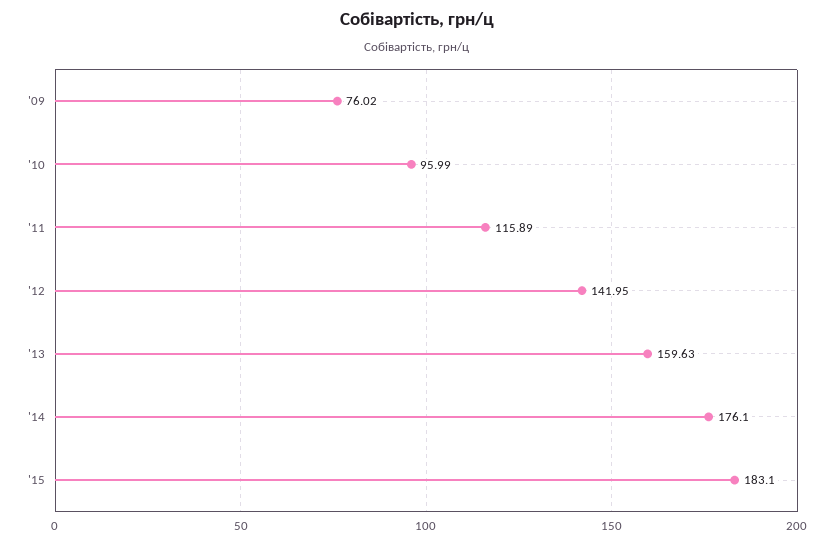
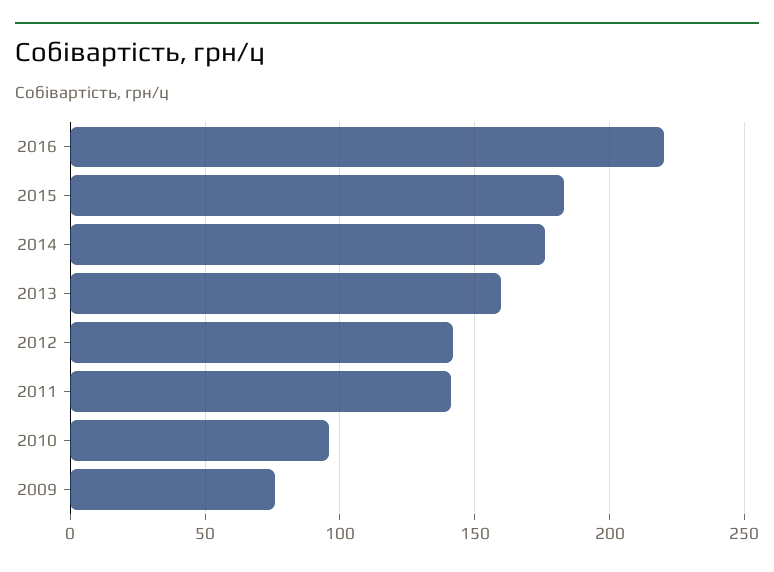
'11: 115.89 -> 140
2016: none -> 220

